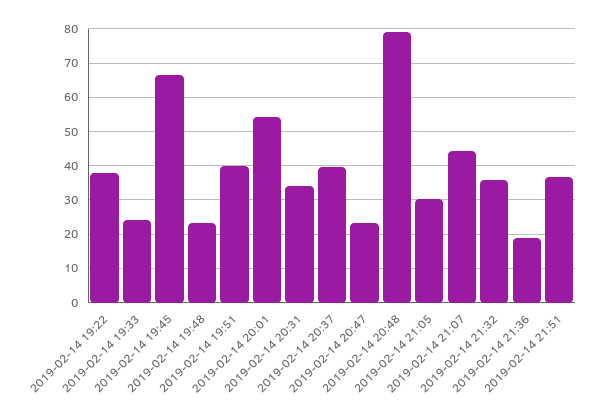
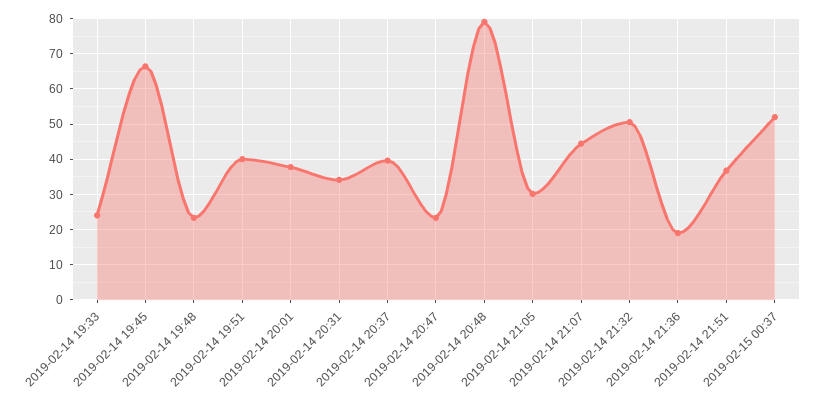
2019-02-14 19:22: 38 -> none
2019-02-14 20:01: 54 -> 38
2019-02-14 21:32: 36 -> 50
2019-02-15 00:37: none -> 52

